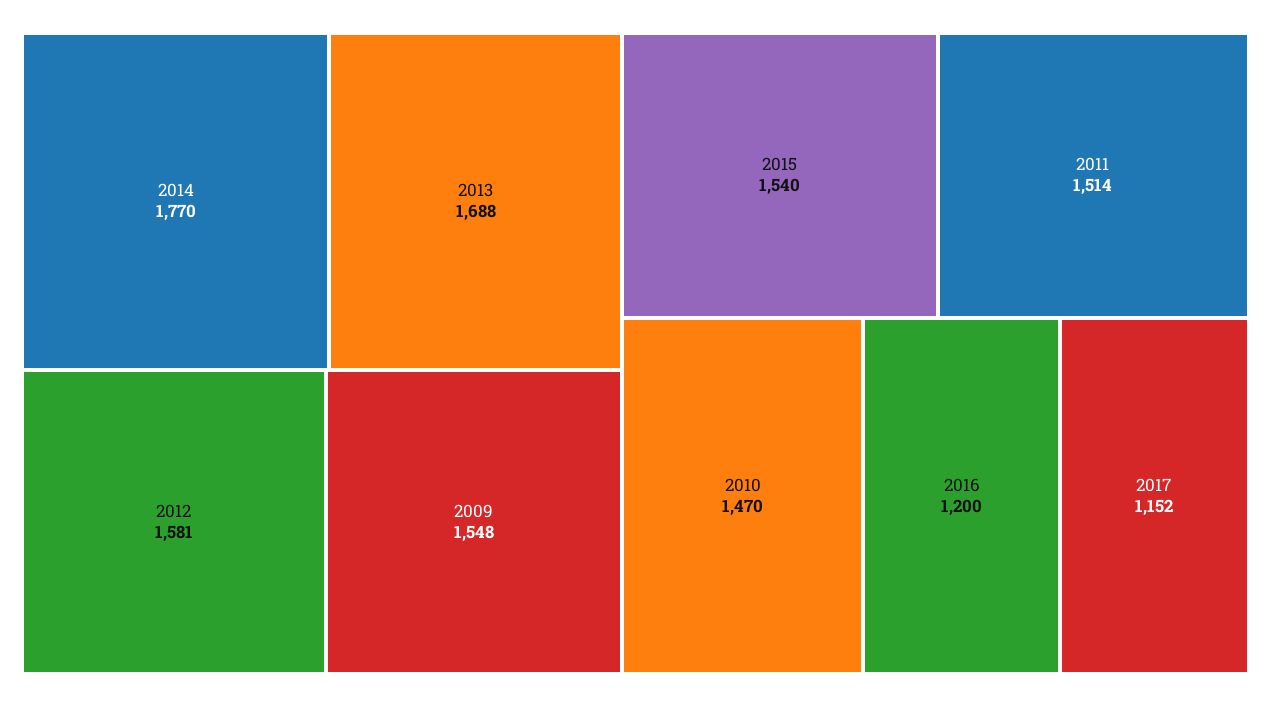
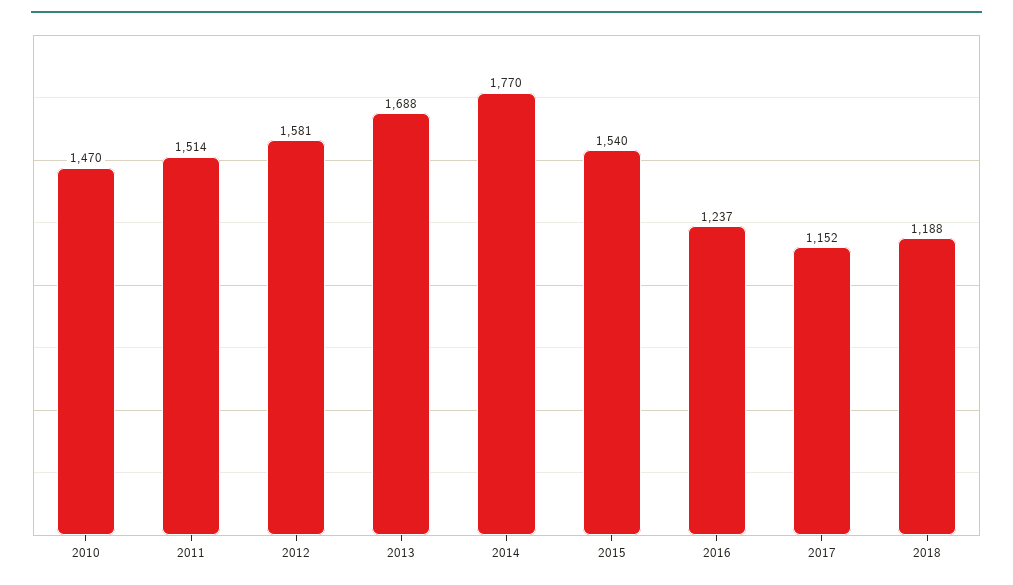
2009: 1548 -> none
2016: 1200 -> 1237
2018: none -> 1188

